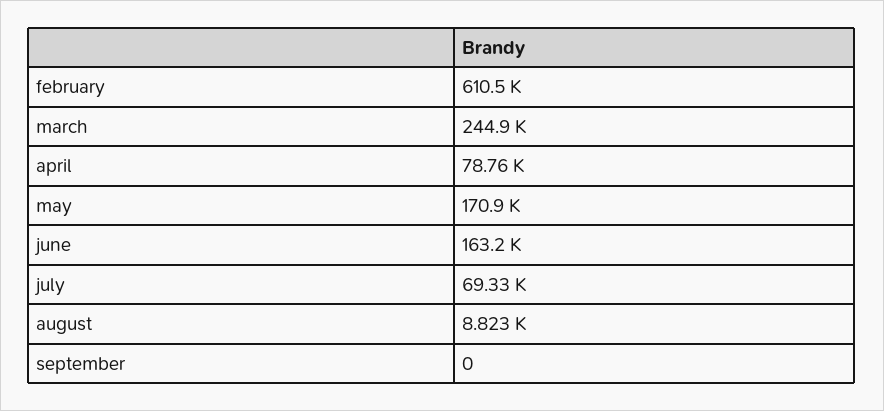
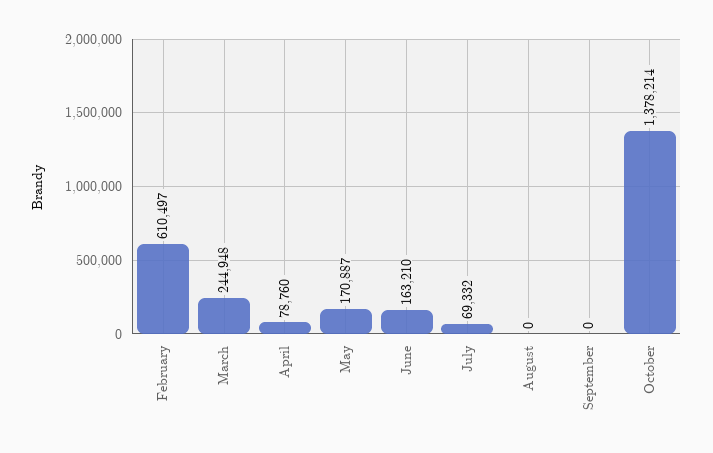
august: 8823 -> 0
October: none -> 1378214

